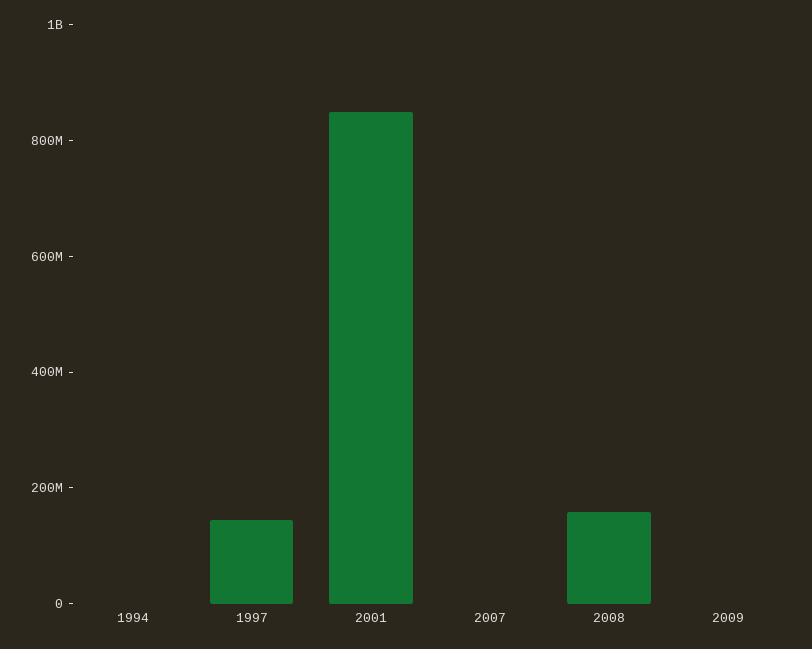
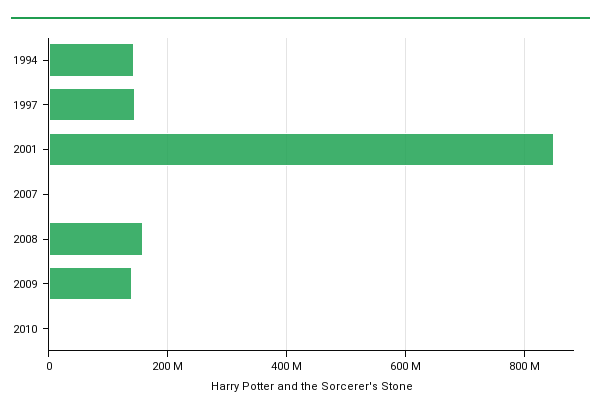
1994: 0 -> 140000000
2009: 0 -> 140000000
2010: none -> 0

